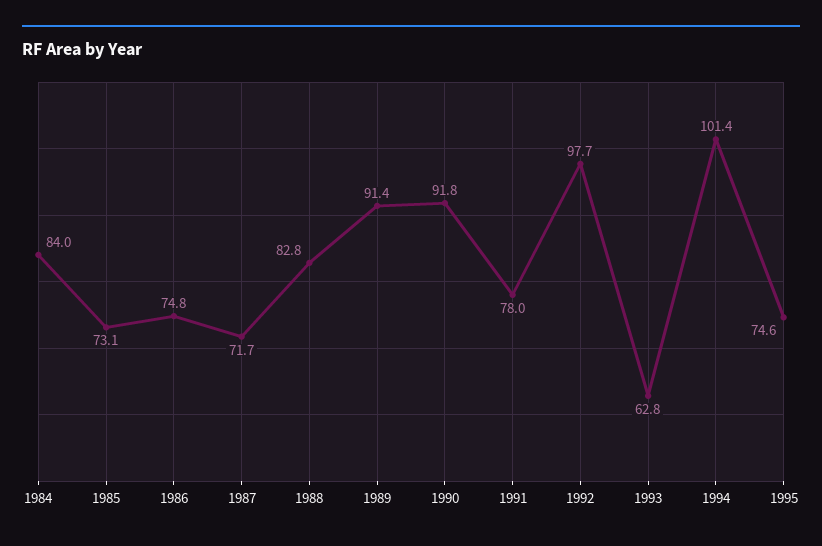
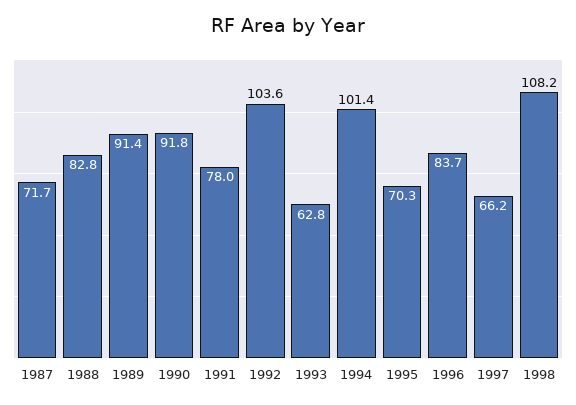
1984: 84 -> none
1985: 73.1 -> none
1986: 74.8 -> none
1992: 97.7 -> 103.6
1995: 74.6 -> 70.3
1996: none -> 83.7
1997: none -> 66.2
1998: none -> 108.2

